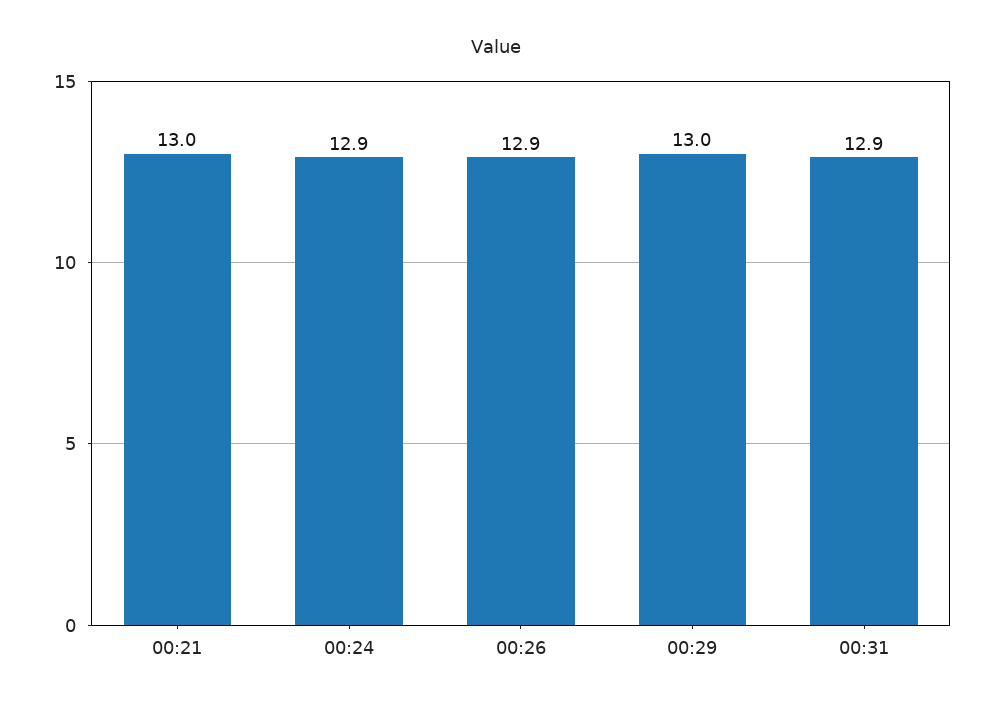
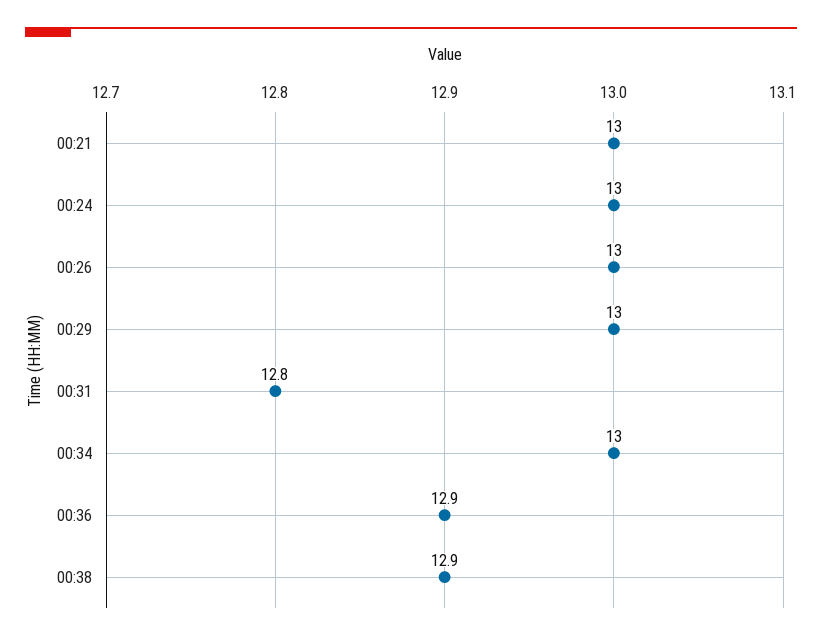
00:24: 12.9 -> 13
00:26: 12.9 -> 13
00:31: 12.9 -> 12.8
00:34: none -> 13
00:36: none -> 12.9
00:38: none -> 12.9

